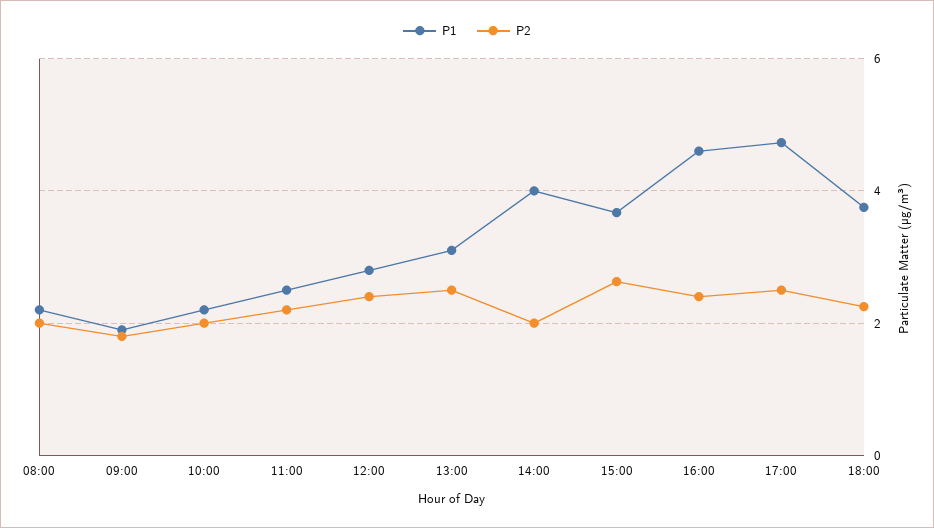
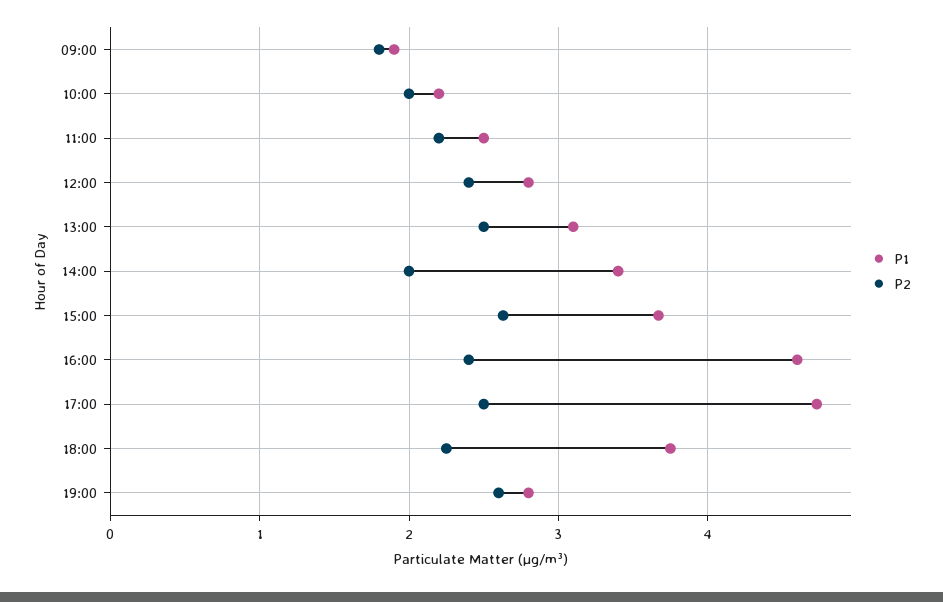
P1, 08:00: 2.2 -> none
P2, 08:00: 2 -> none
P1, 14:00: 4 -> 3.4
P1, 19:00: none -> 2.8
P2, 19:00: none -> 2.6

